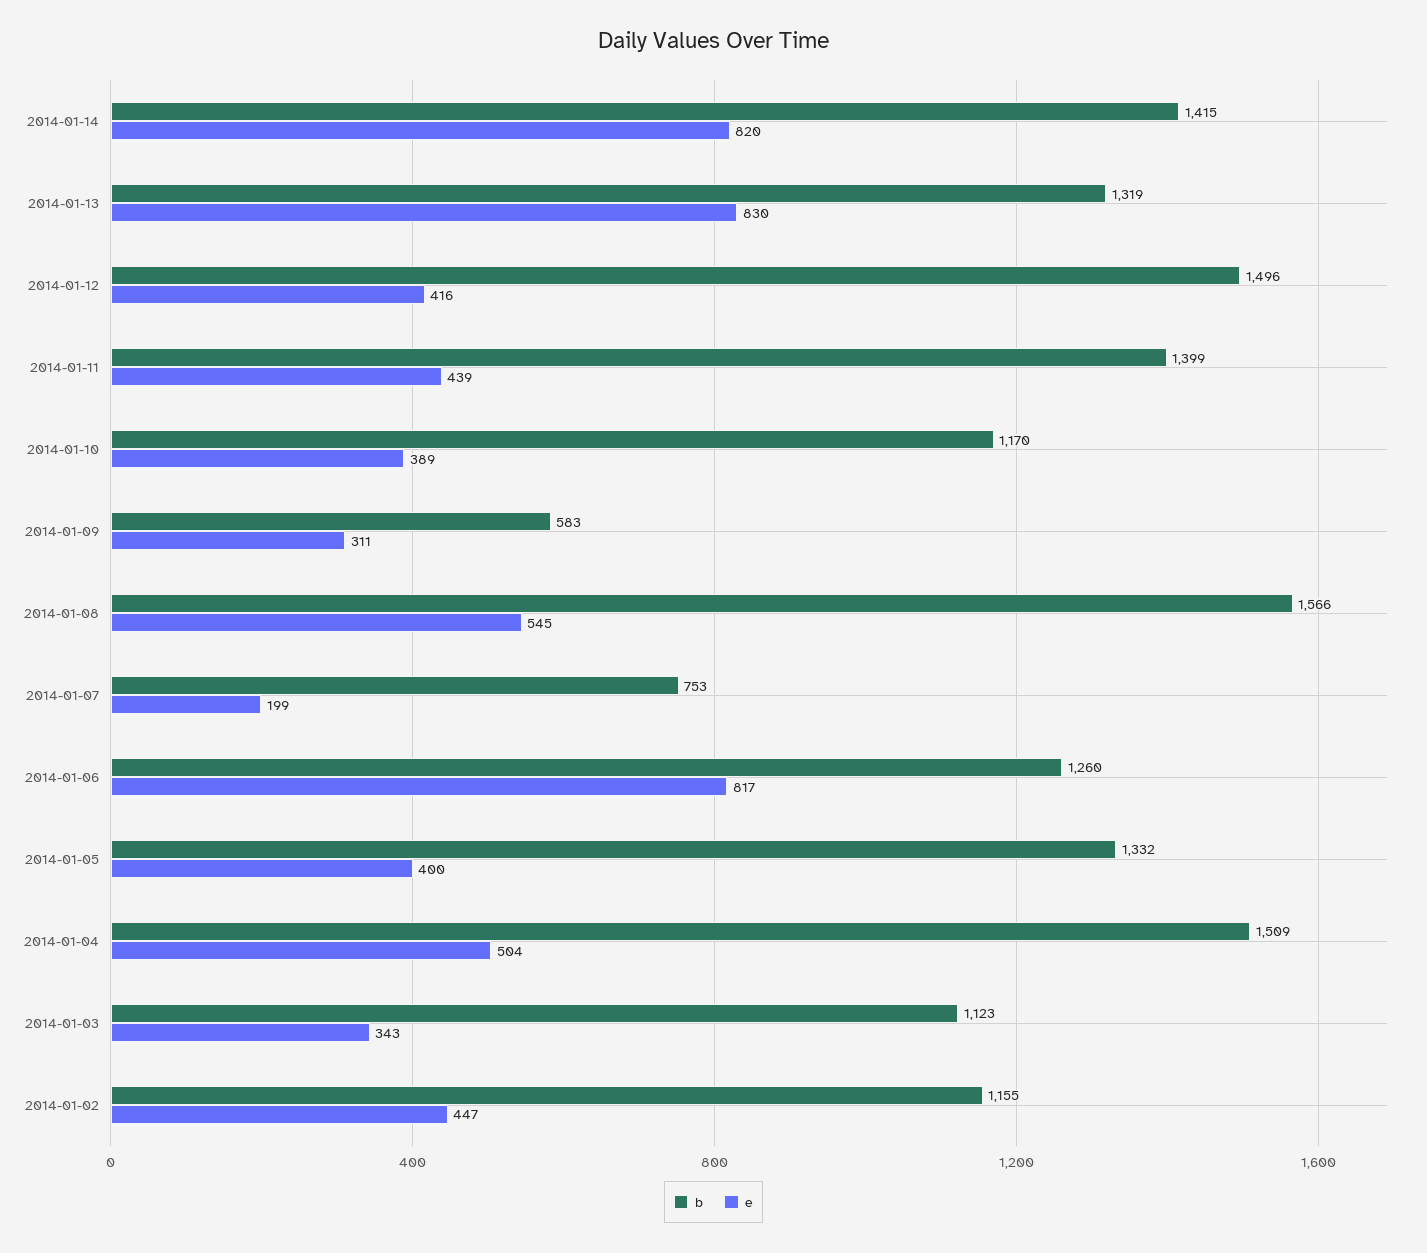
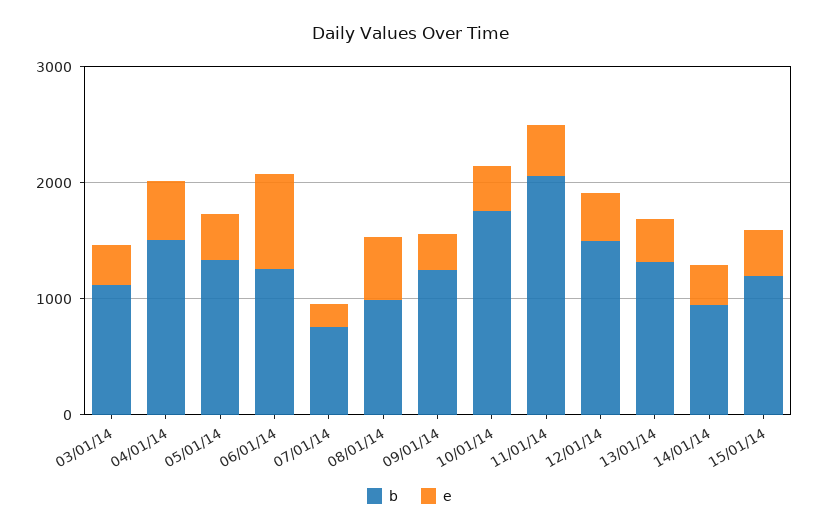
b, 2014-01-14: 1415 -> 1000
e, 2014-01-14: 820 -> 400
e, 2014-01-13: 830 -> 400
b, 2014-01-11: 1399 -> 2000
b, 2014-01-10: 1170 -> 1800
b, 2014-01-09: 583 -> 1200
b, 2014-01-08: 1566 -> 1000
b, 2014-01-02: 1155 -> none
e, 2014-01-02: 447 -> none
b, 15/01/14: none -> 1200
e, 15/01/14: none -> 400

